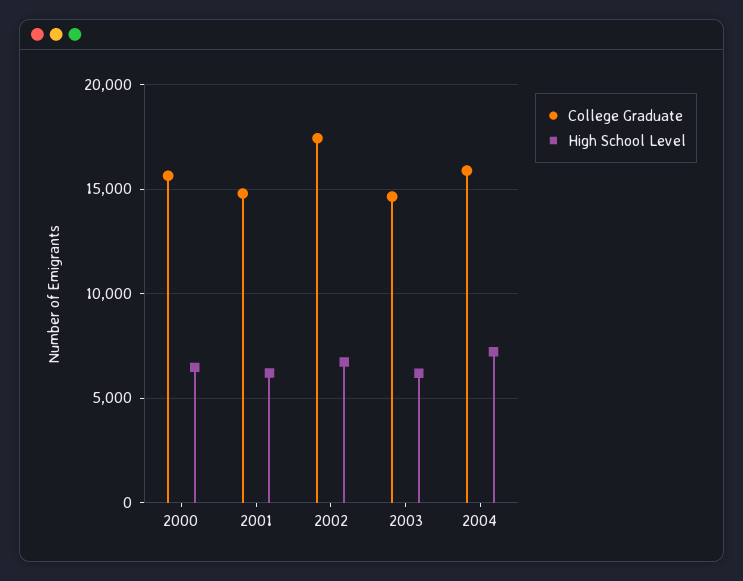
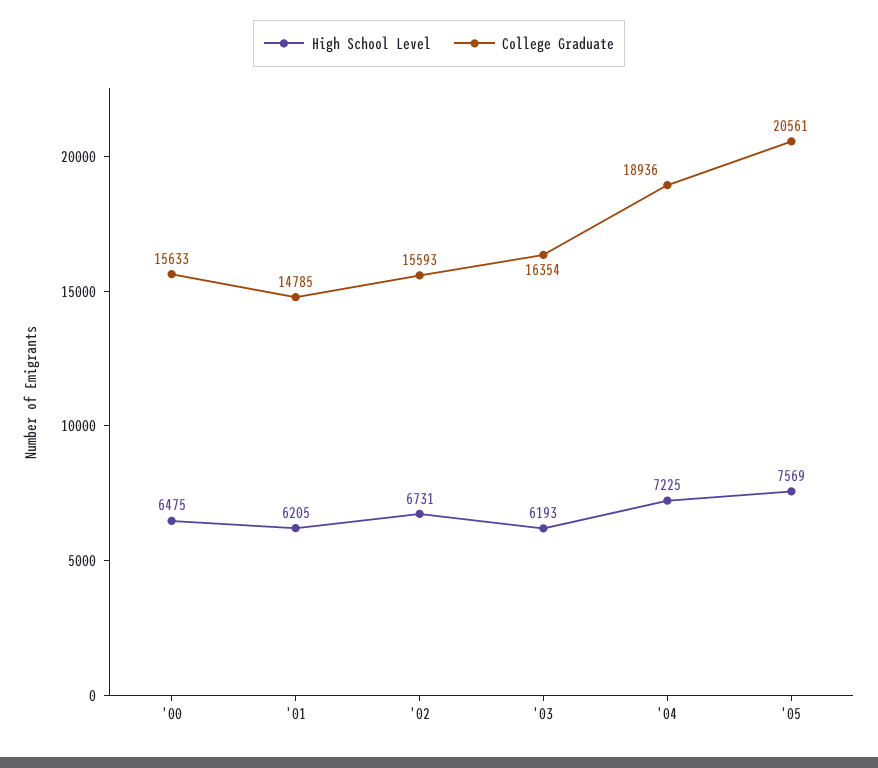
College Graduate, 2002: 17500 -> 15593
College Graduate, 2003: 14500 -> 16354
College Graduate, 2004: 16000 -> 18936
High School Level, '05: none -> 7569
College Graduate, '05: none -> 20561

